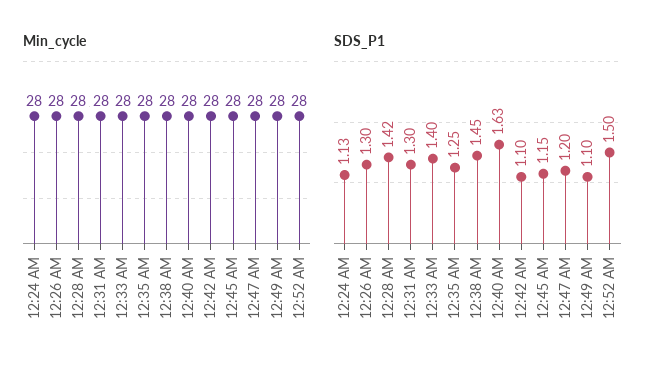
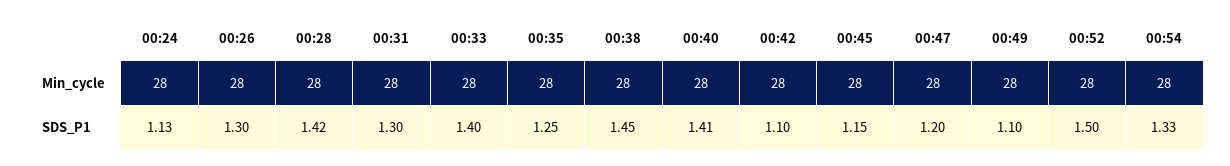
SDS_P1, 12:40 AM: 1.63 -> 1.41
Min_cycle, 00:54: none -> 28
SDS_P1, 00:54: none -> 1.33

